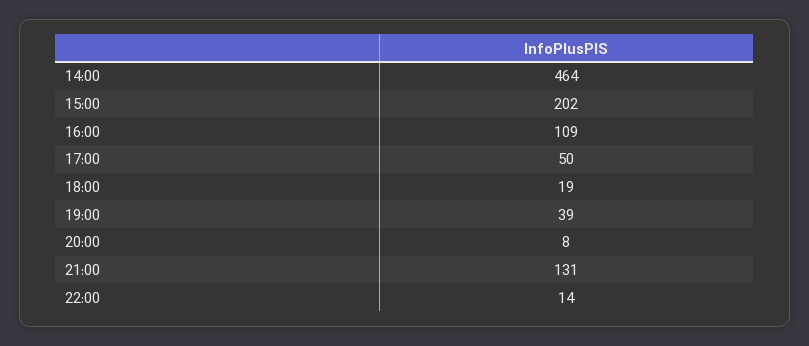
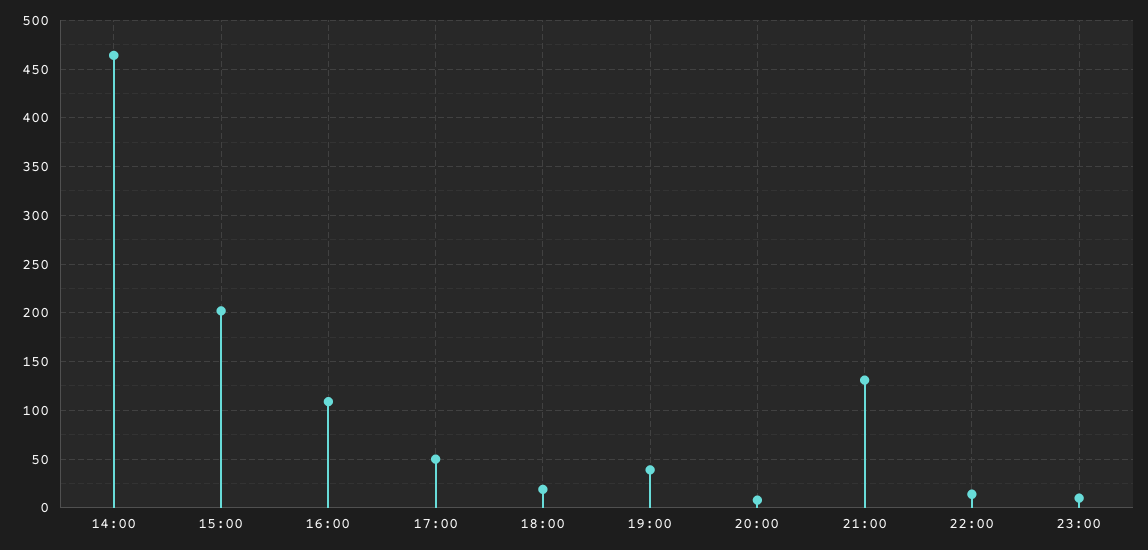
23:00: none -> 10

